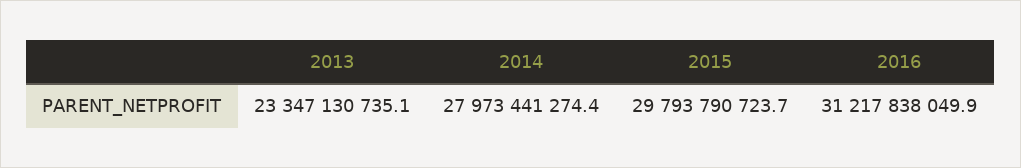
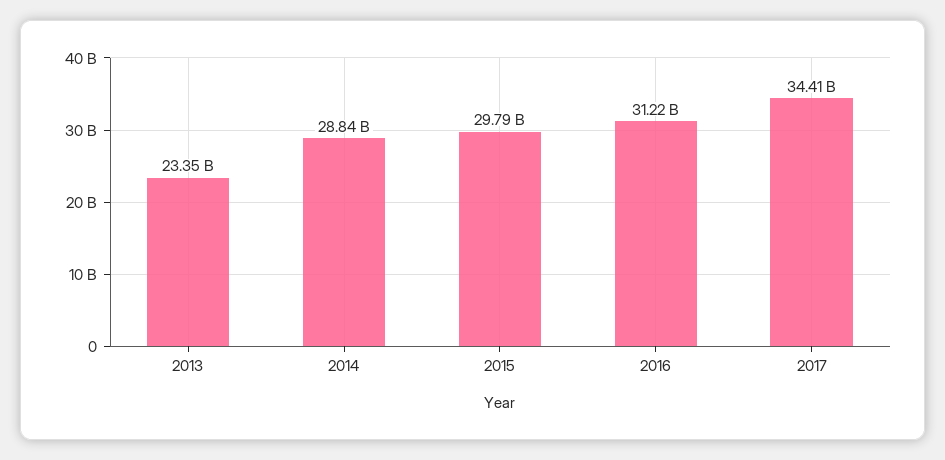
2014: 27973441274.4 -> 28840000000
2017: none -> 34410000000

